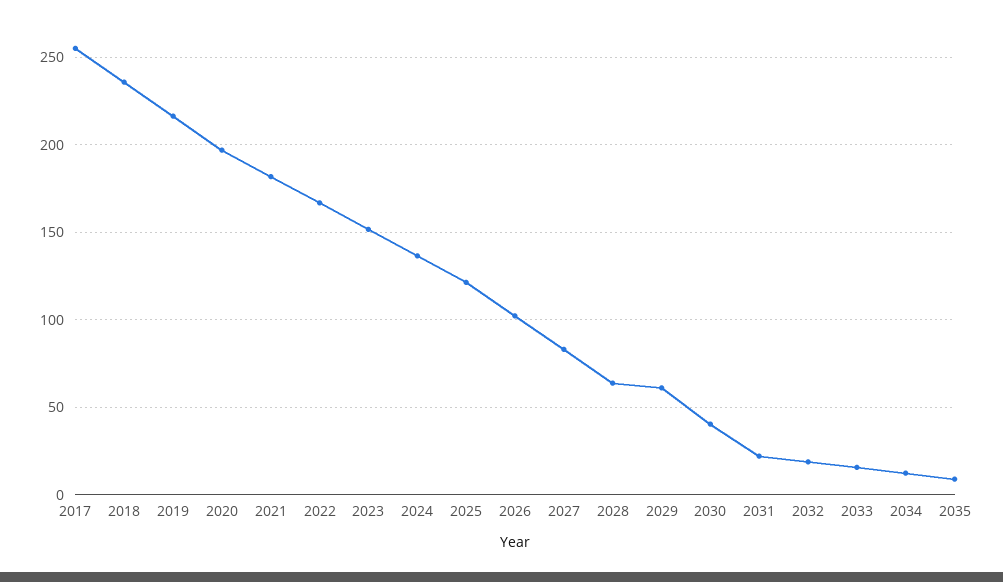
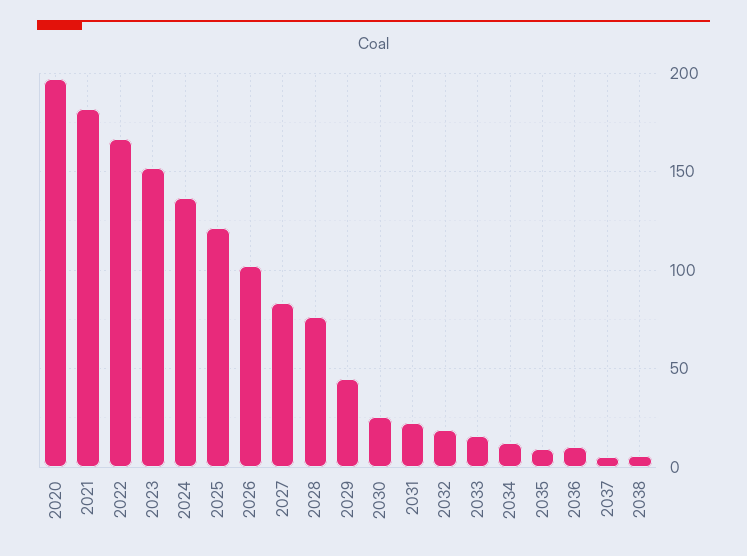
2017: 255 -> none
2018: 235 -> none
2019: 215 -> none
2028: 65 -> 75
2029: 60 -> 45
2030: 40 -> 25
2036: none -> 10
2037: none -> 5
2038: none -> 5

